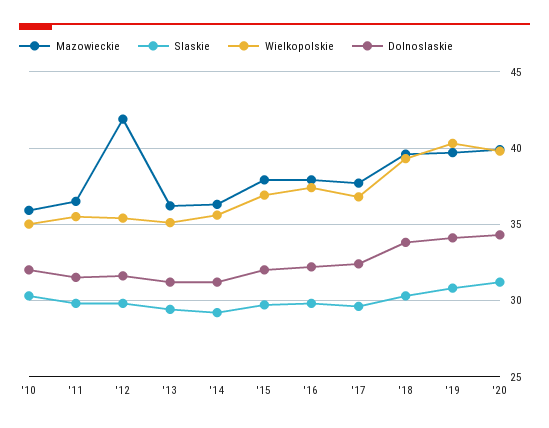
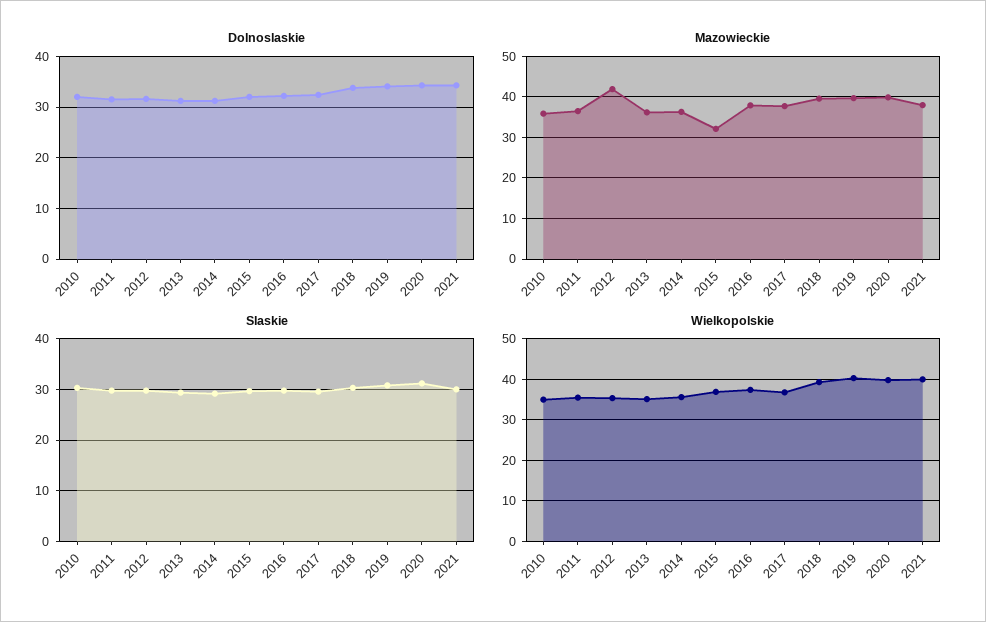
Mazowieckie, '15: 38 -> 32
Dolnoslaskie, 2021: none -> 34
Mazowieckie, 2021: none -> 38
Slaskie, 2021: none -> 30
Wielkopolskie, 2021: none -> 40

